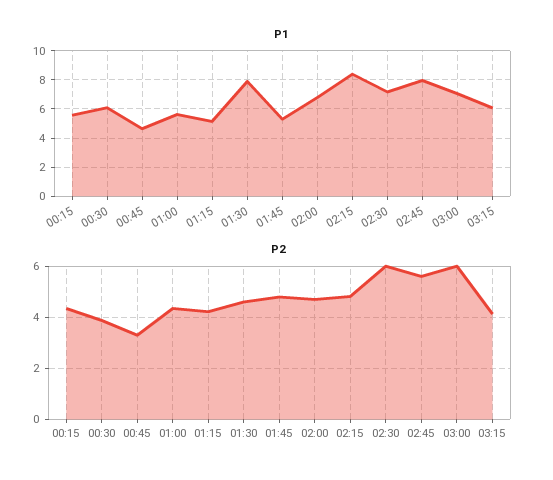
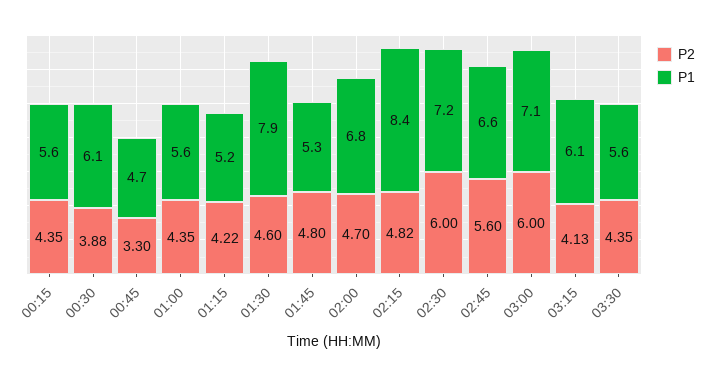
P1, 02:45: 8 -> 6.6
P2, 03:30: none -> 4.35
P1, 03:30: none -> 5.6

